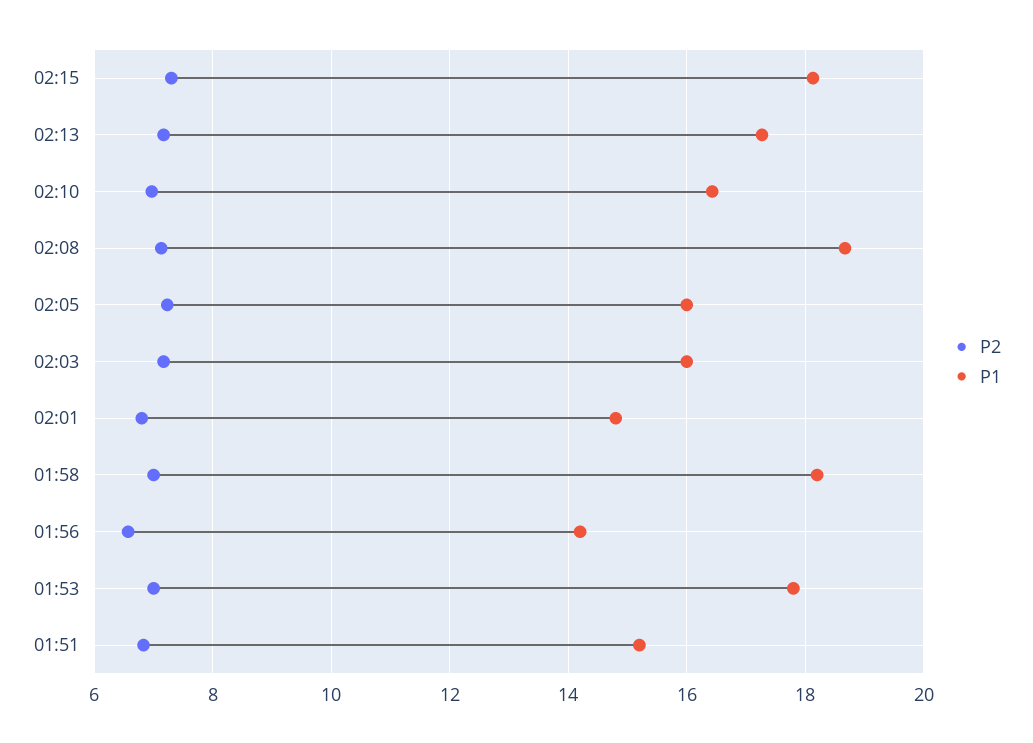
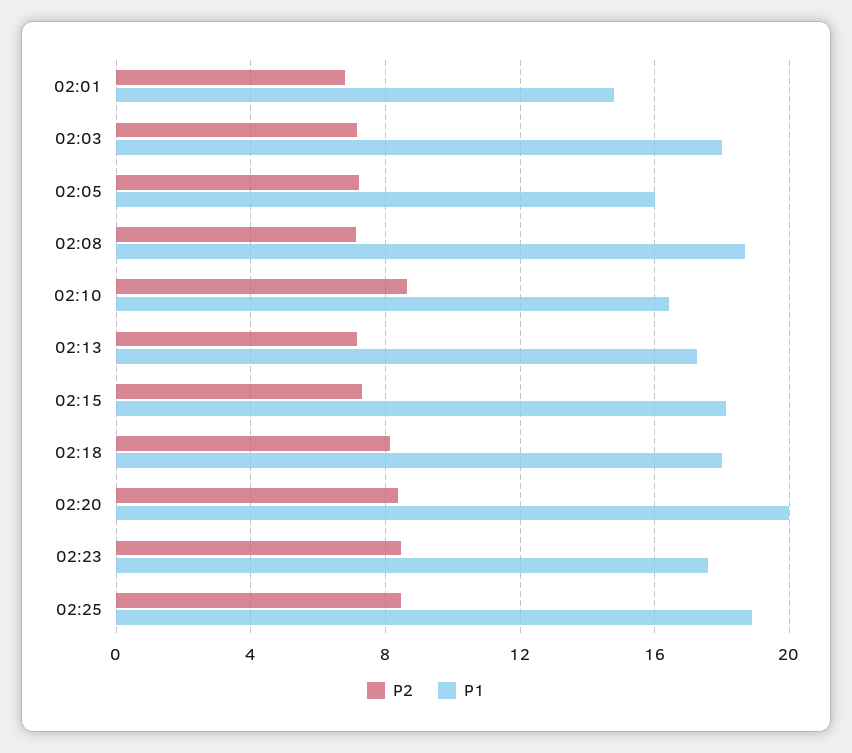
P2, 02:10: 7 -> 8.5
P1, 02:03: 16 -> 18
P2, 01:58: 7 -> none
P1, 01:58: 18.2 -> none
P2, 01:56: 6.6 -> none
P1, 01:56: 14.2 -> none
P2, 01:53: 7 -> none
P1, 01:53: 17.8 -> none
P2, 01:51: 6.8 -> none
P1, 01:51: 15.2 -> none
P2, 02:18: none -> 8
P1, 02:18: none -> 18
P2, 02:20: none -> 8.5
P1, 02:20: none -> 20
P2, 02:23: none -> 8.5
P1, 02:23: none -> 17.5
P2, 02:25: none -> 8.5
P1, 02:25: none -> 19

